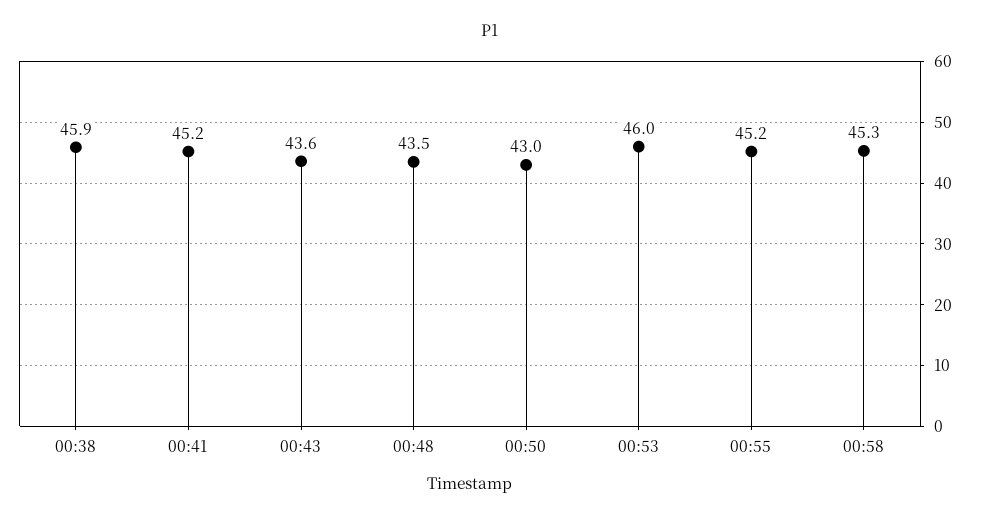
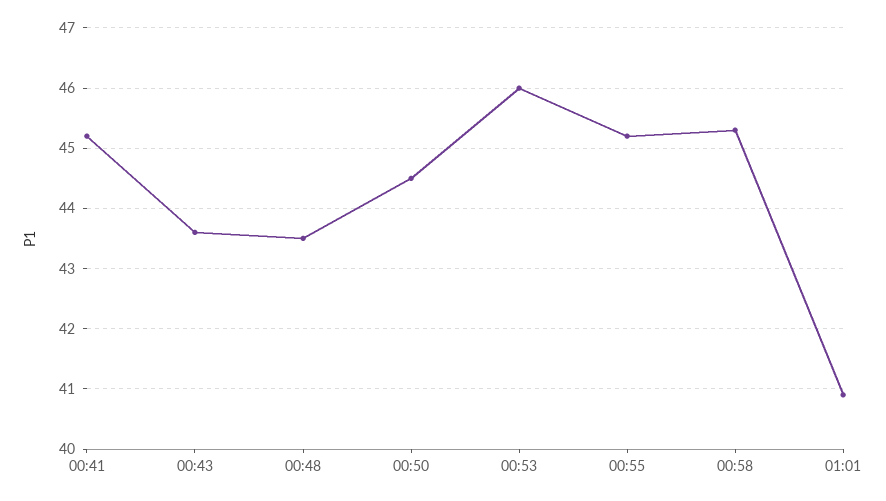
00:38: 45.9 -> none
00:50: 43 -> 44.5
01:01: none -> 40.9

